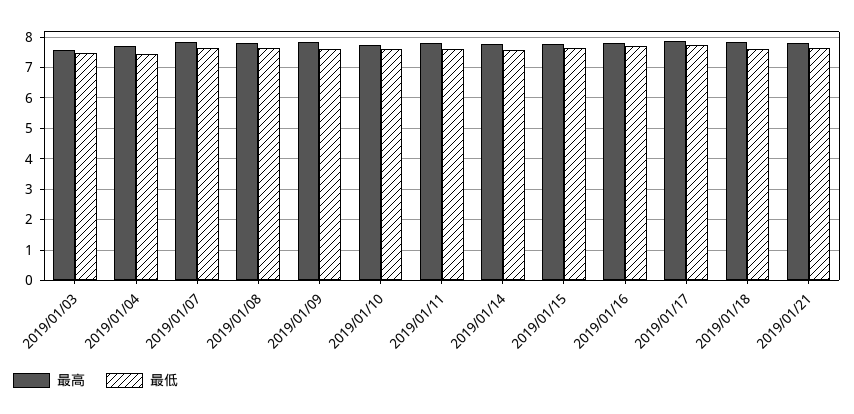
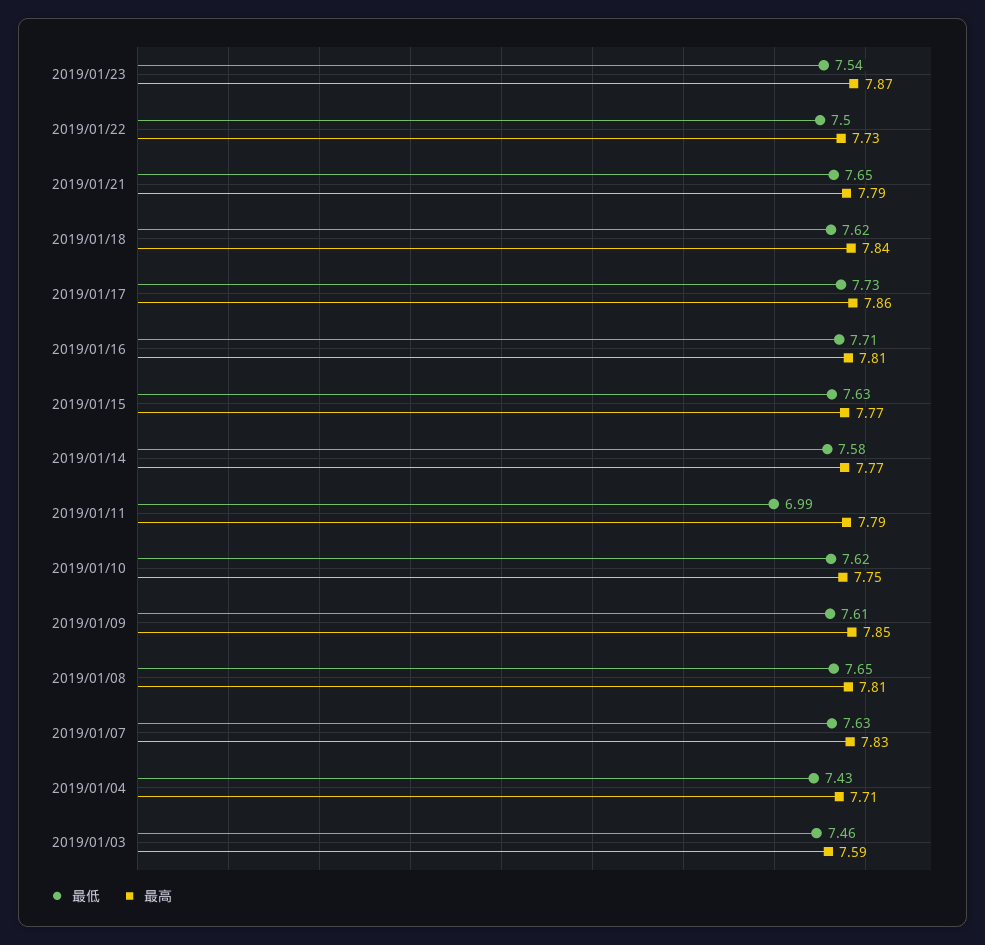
最低, 2019/01/11: 7.6 -> 6.99
最低, 2019/01/23: none -> 7.54
最高, 2019/01/23: none -> 7.87
最低, 2019/01/22: none -> 7.5
最高, 2019/01/22: none -> 7.73

